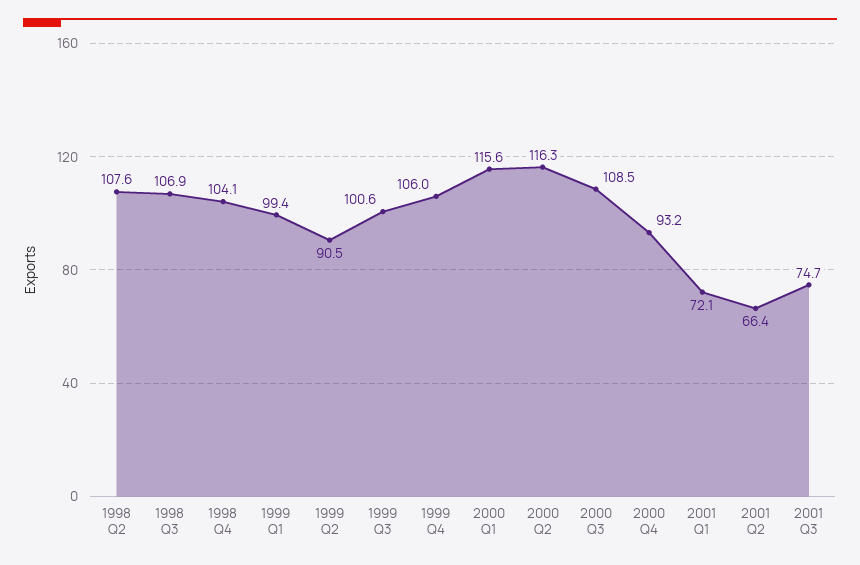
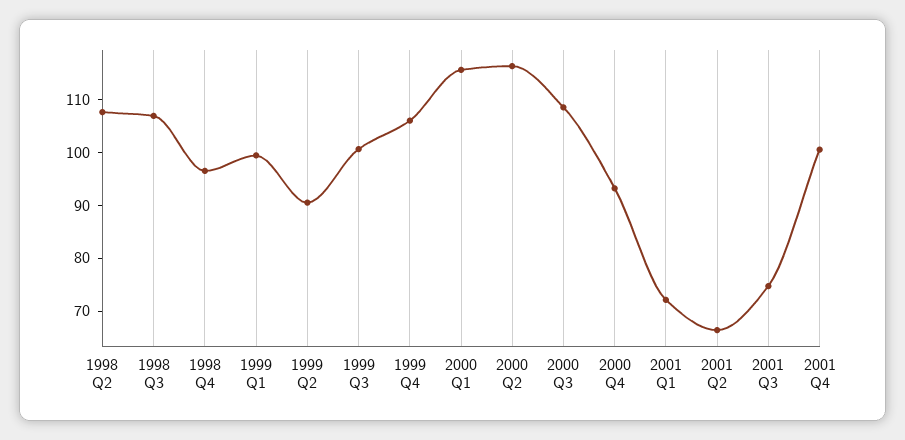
1998 Q4: 104.1 -> 96
2001 Q4: none -> 100

